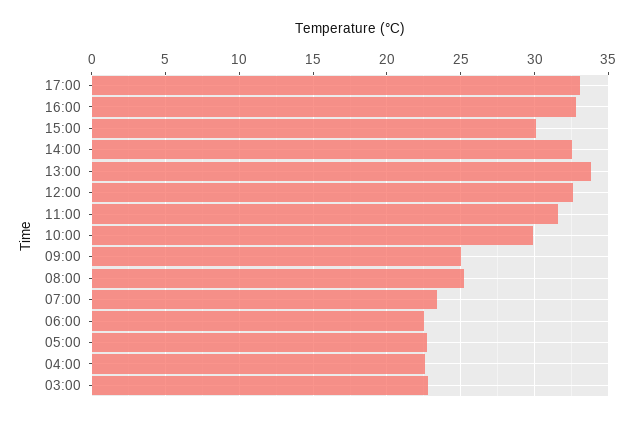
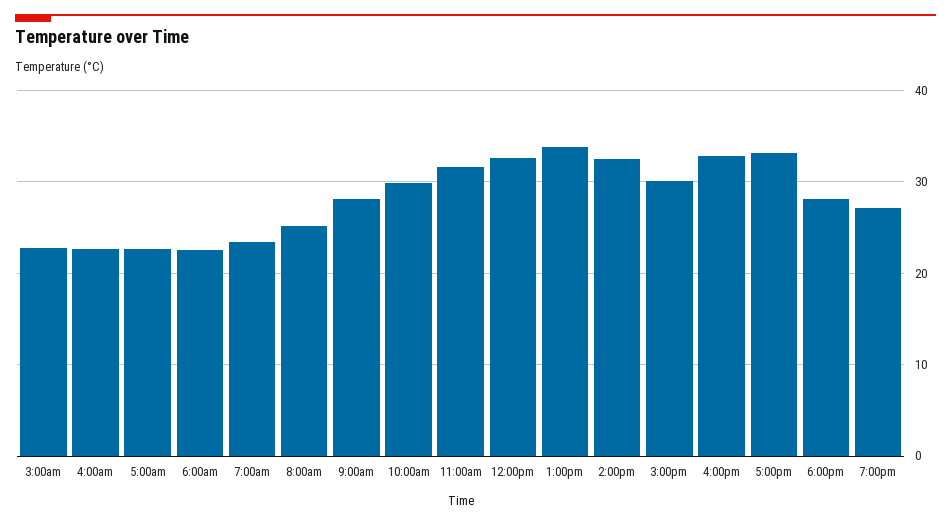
09:00: 25 -> 28
6:00pm: none -> 28
7:00pm: none -> 27

